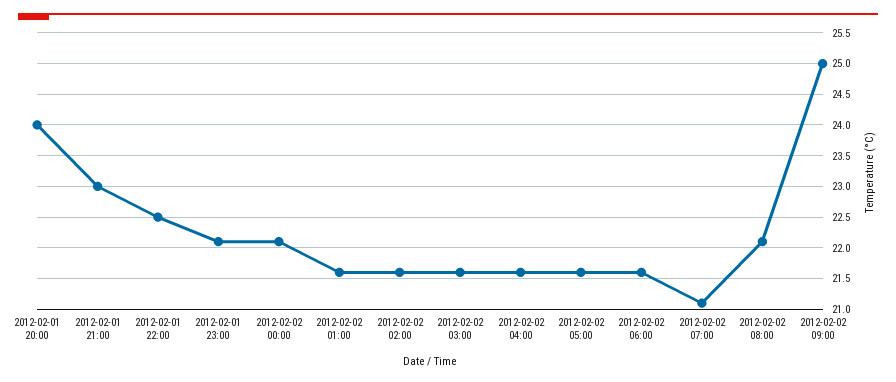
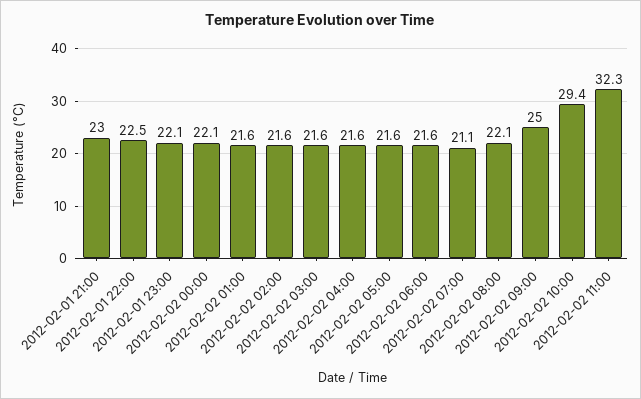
2012-02-01 20:00: 24 -> none
2012-02-02 10:00: none -> 29.4
2012-02-02 11:00: none -> 32.3

